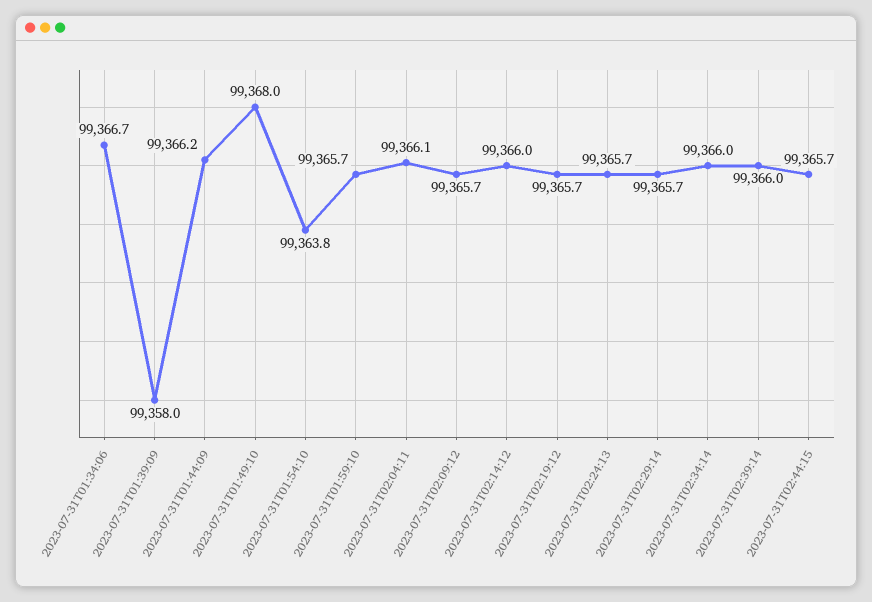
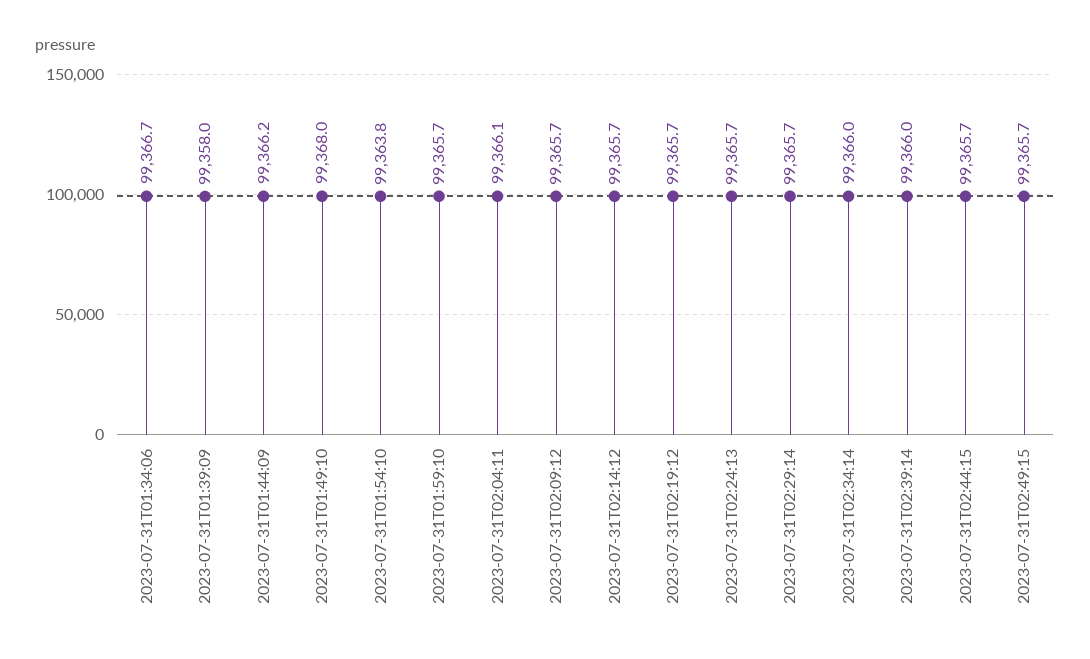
2023-07-31T02:14:12: 99366 -> 99365.7
2023-07-31T02:49:15: none -> 99365.7

